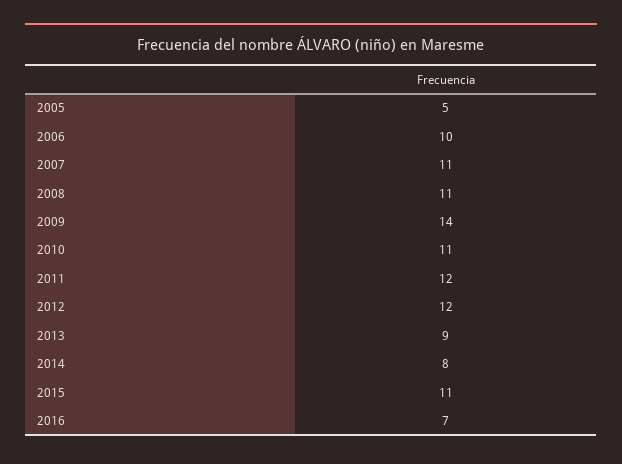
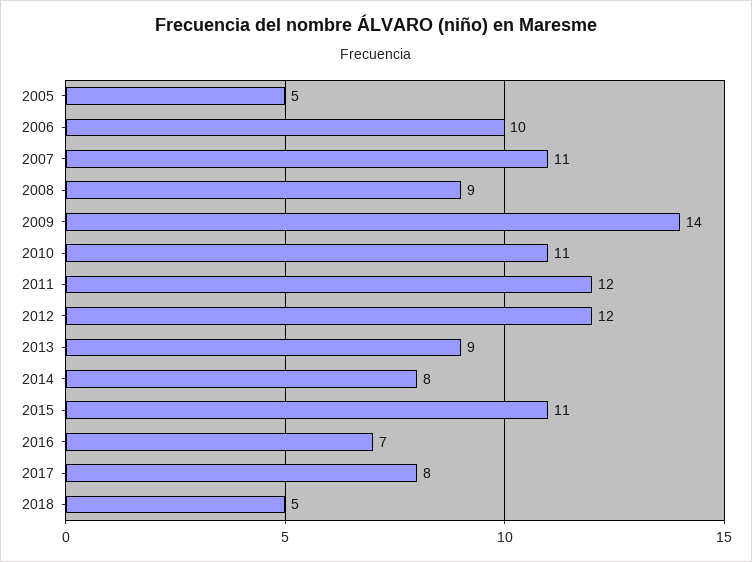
2008: 11 -> 9
2017: none -> 8
2018: none -> 5

